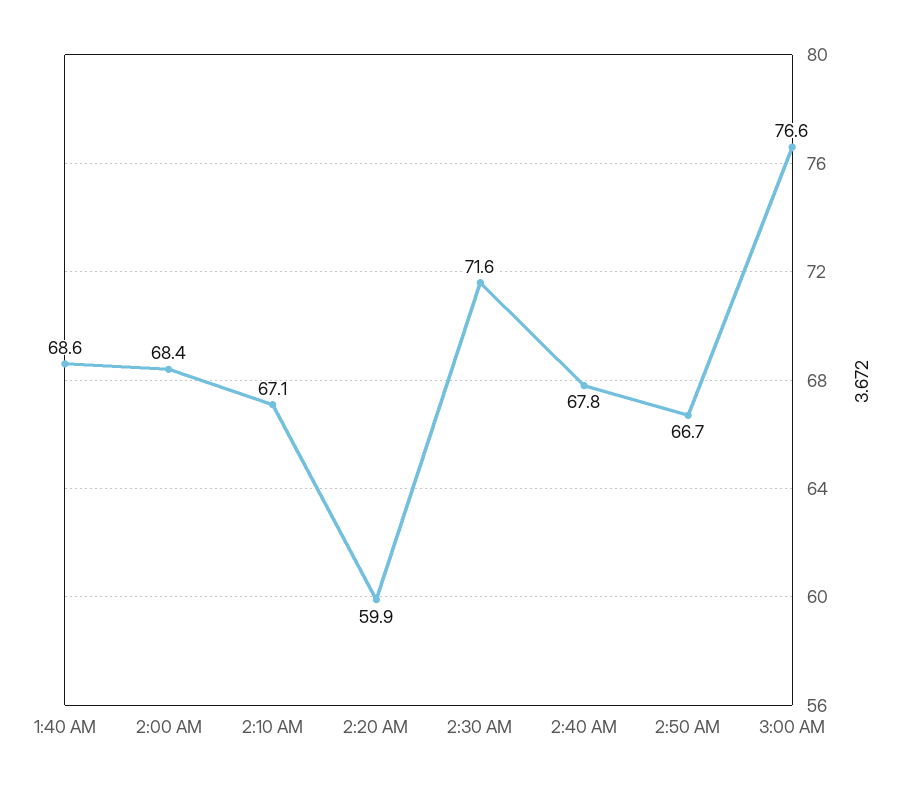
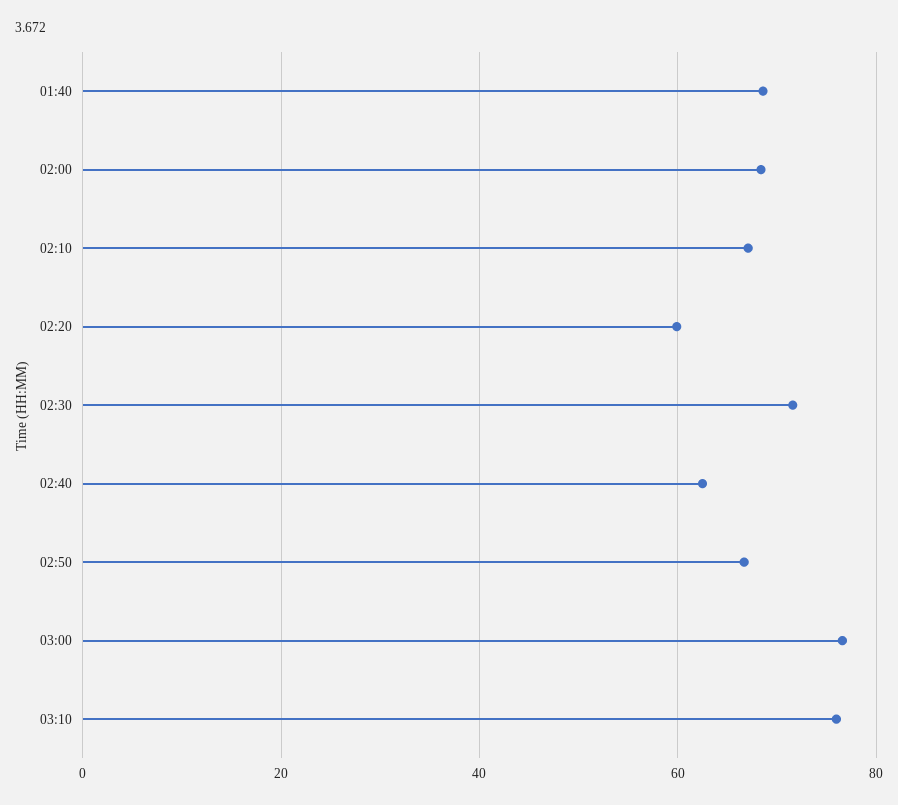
2:40 AM: 67.8 -> 62
03:10: none -> 76

